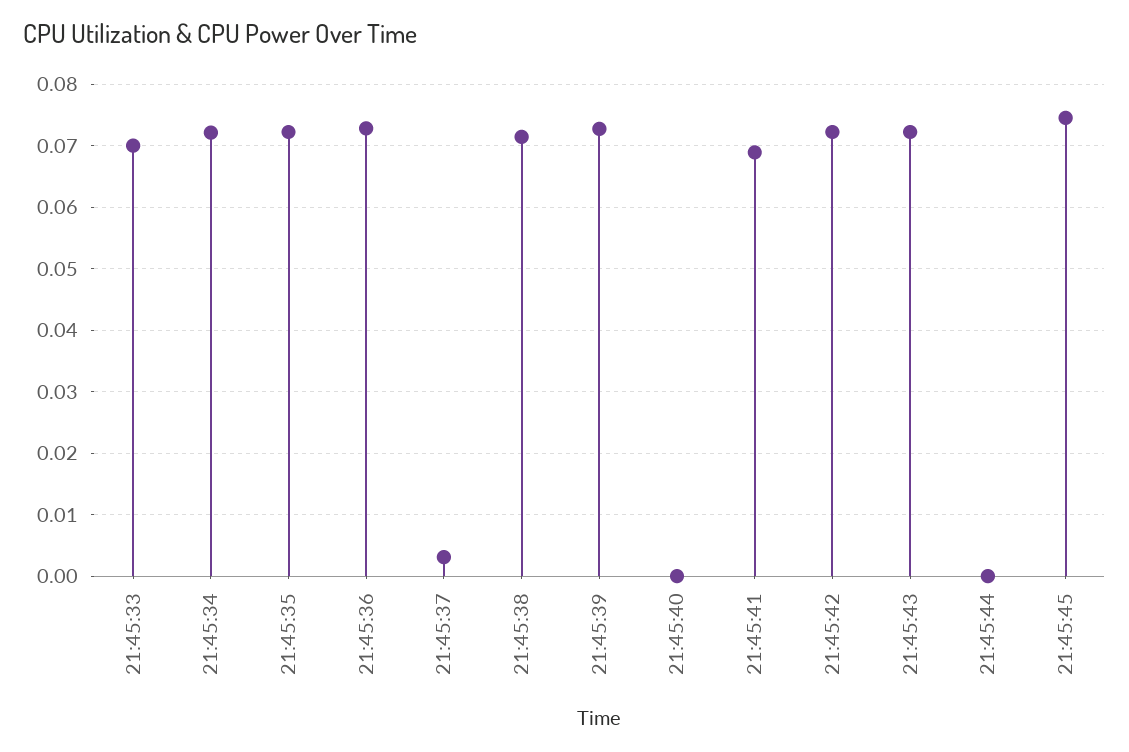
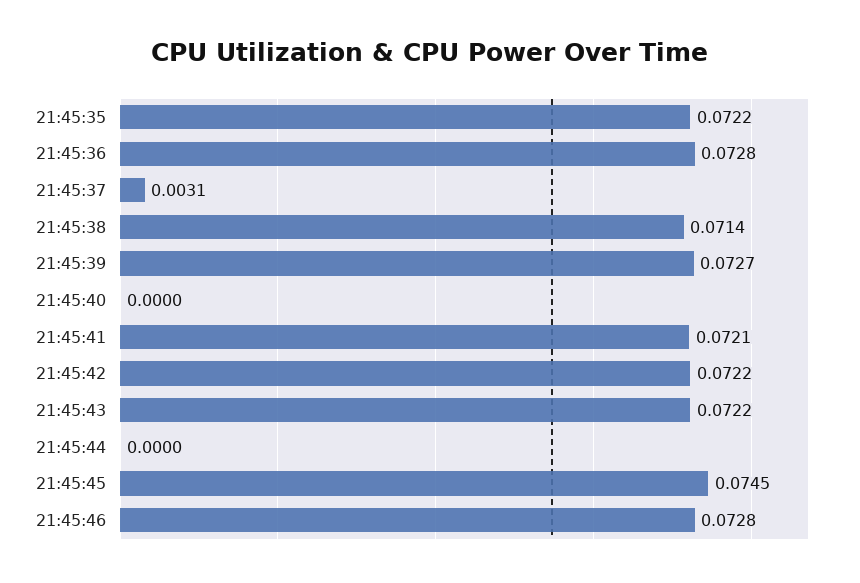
21:45:33: 0.07 -> none
21:45:34: 0.072 -> none
21:45:41: 0.069 -> 0.0721
21:45:46: none -> 0.0728

